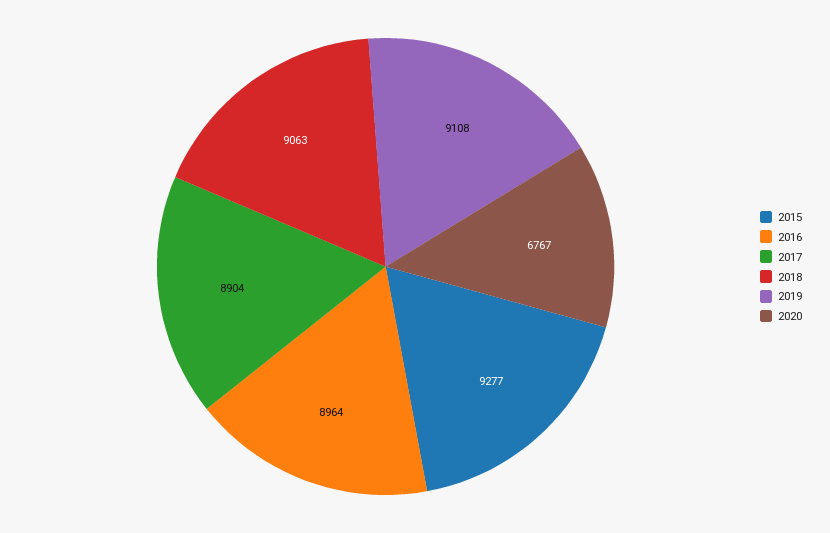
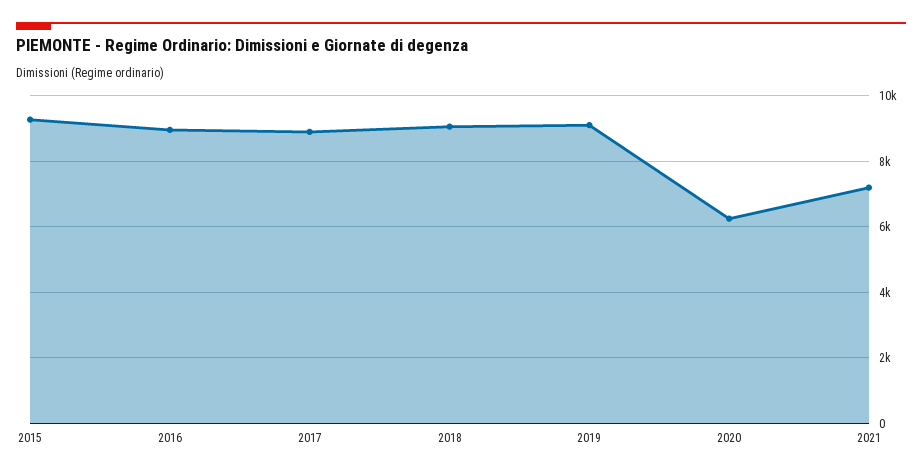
2020: 6767 -> 6200
2021: none -> 7200

